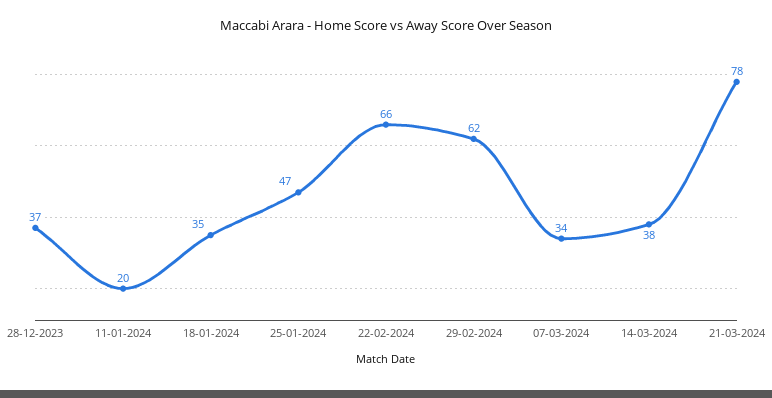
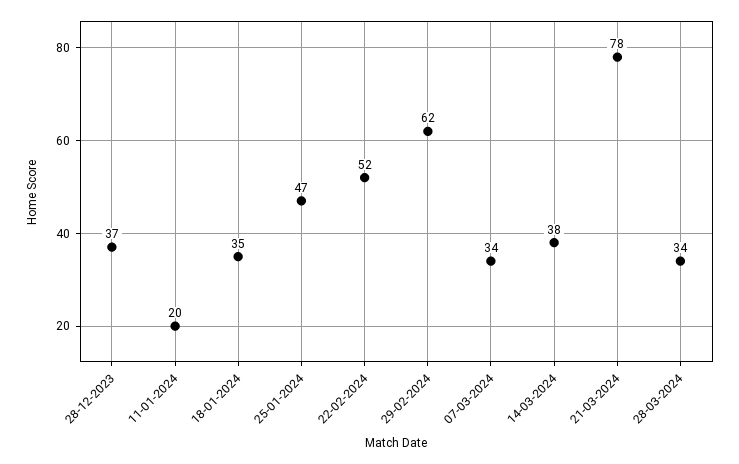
22-02-2024: 66 -> 52
28-03-2024: none -> 34

